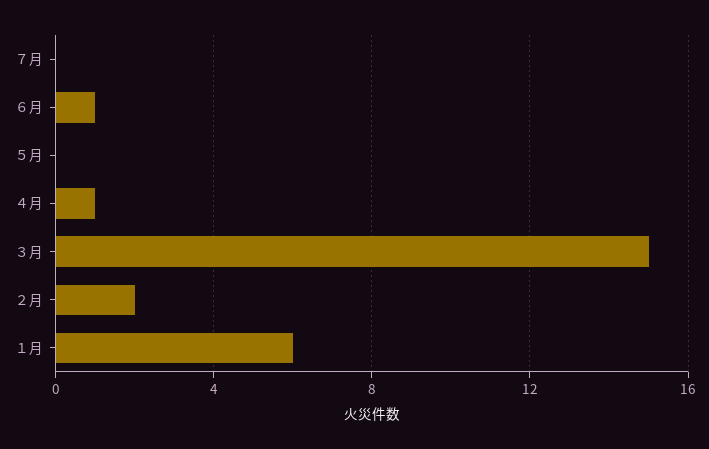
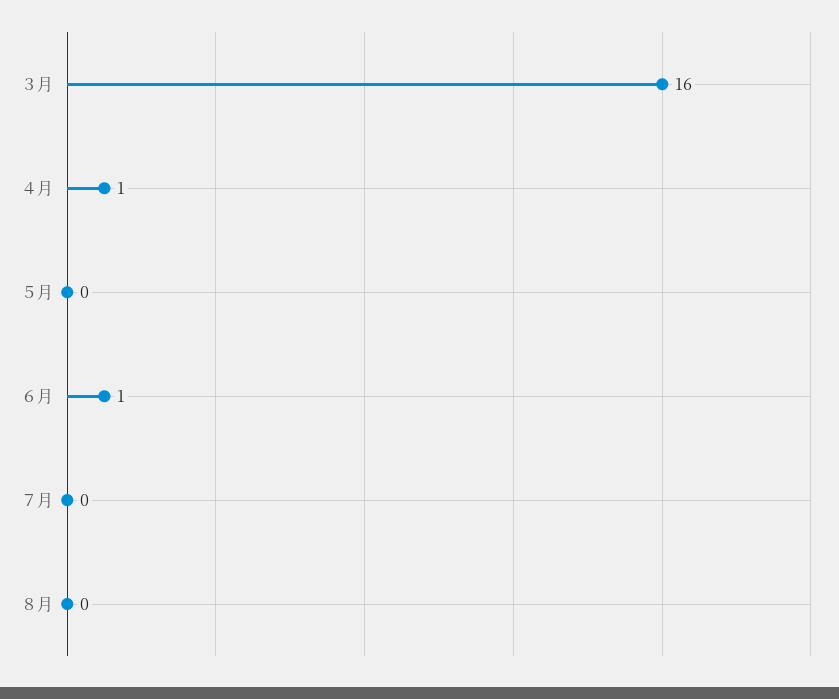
３月: 15 -> 16
２月: 2 -> none
１月: 6 -> none
８月: none -> 0

